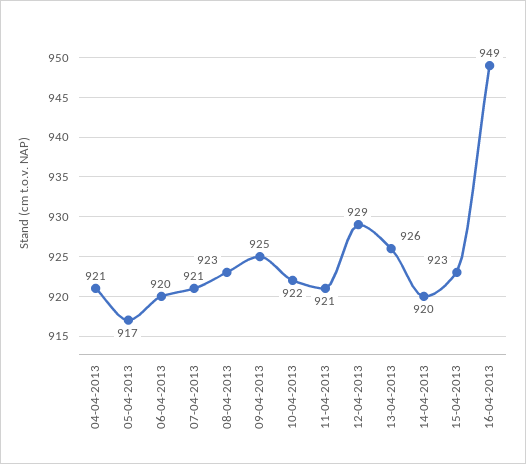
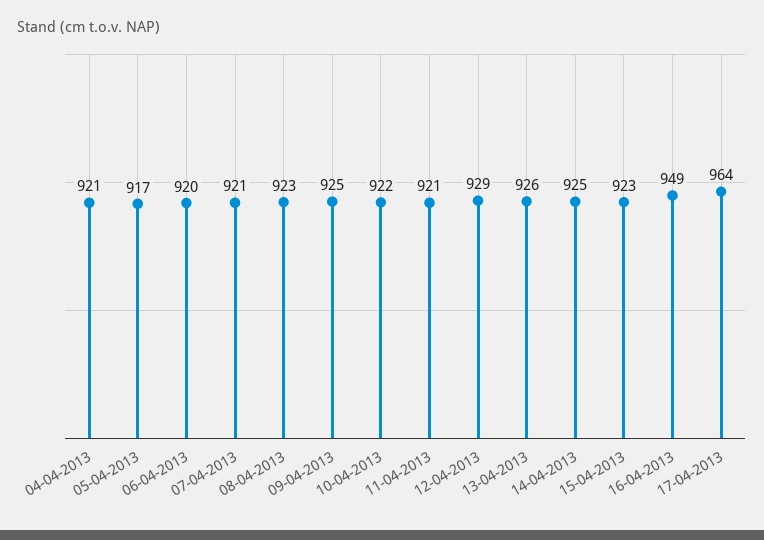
14-04-2013: 920 -> 925
17-04-2013: none -> 964

